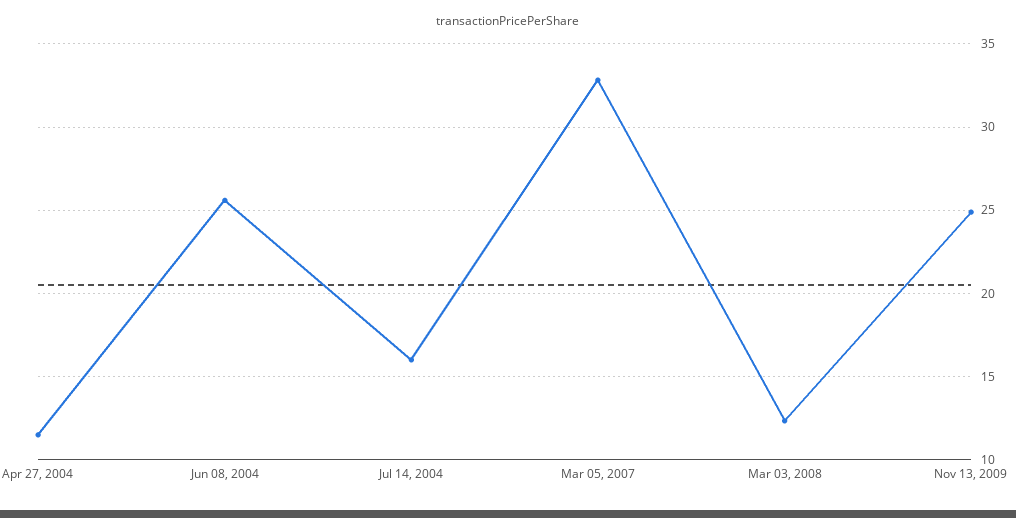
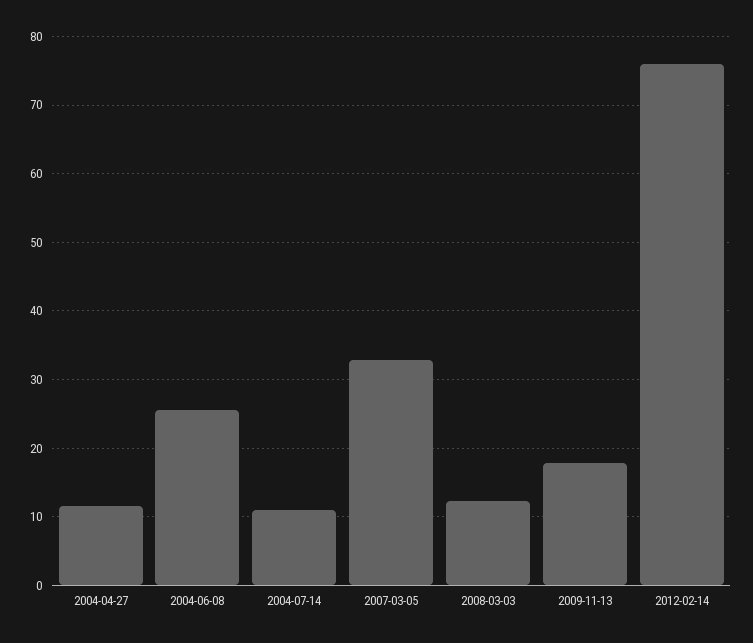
Jul 14, 2004: 16 -> 11
Nov 13, 2009: 25 -> 18
2012-02-14: none -> 76

